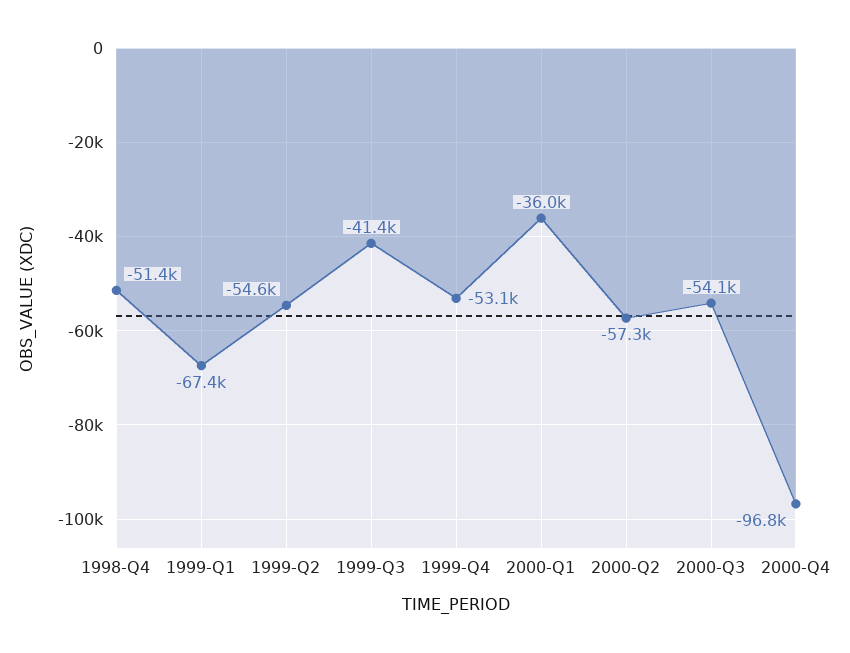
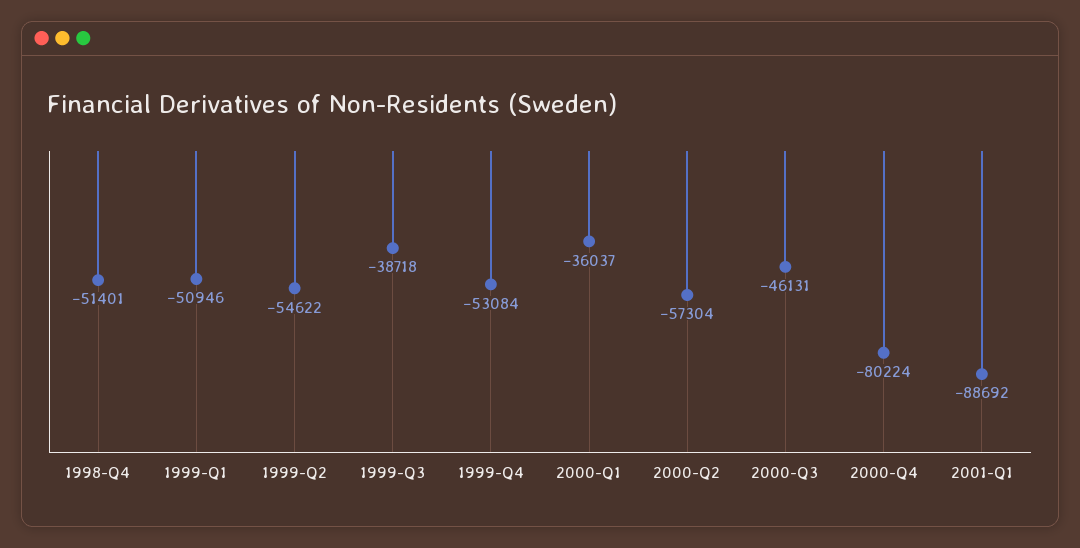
1999-Q1: -67400 -> -50946
1999-Q3: -41400 -> -38718
2000-Q3: -54100 -> -46131
2000-Q4: -96800 -> -80224
2001-Q1: none -> -88692

